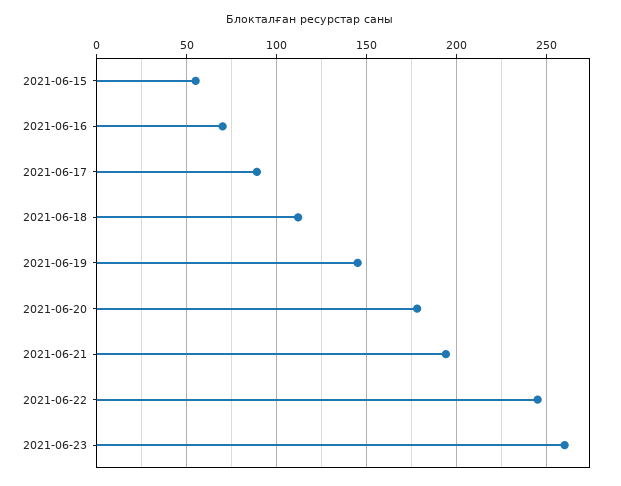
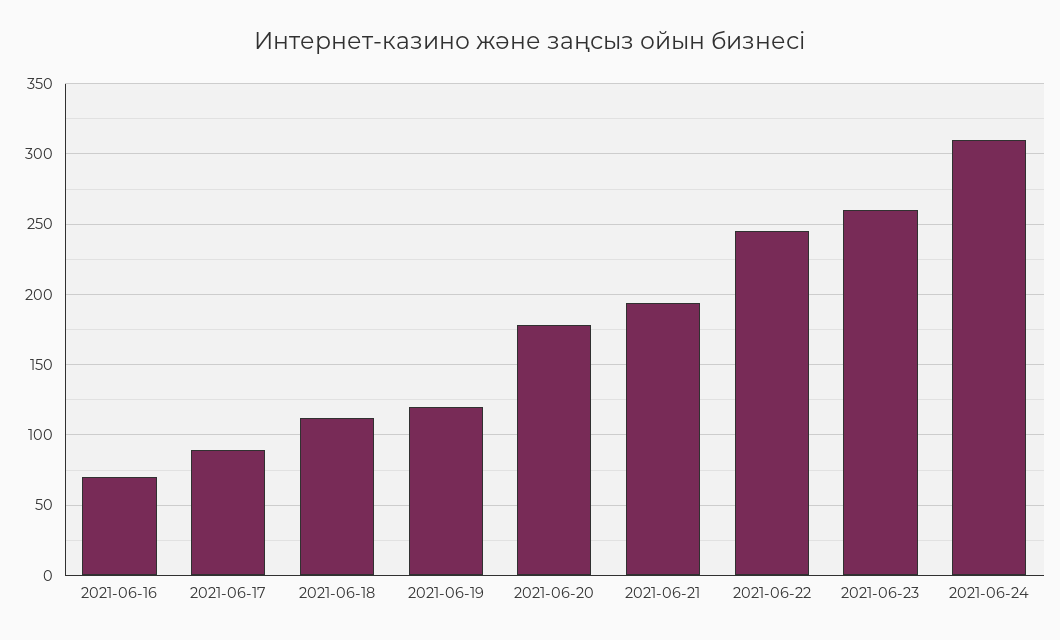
2021-06-15: 55 -> none
2021-06-19: 145 -> 120
2021-06-24: none -> 310

